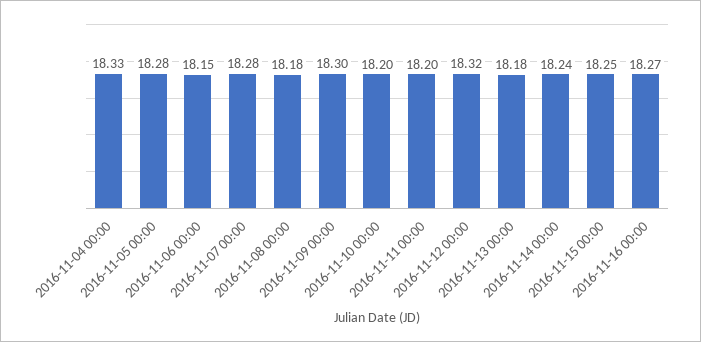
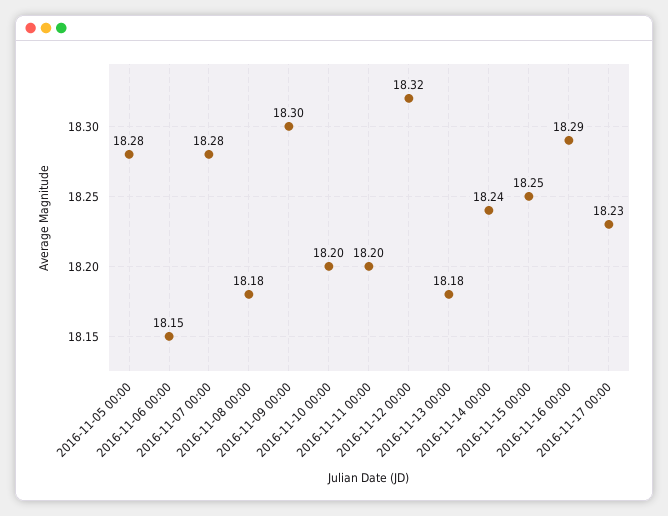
2016-11-04 00:00: 18.33 -> none
2016-11-16 00:00: 18.27 -> 18.29
2016-11-17 00:00: none -> 18.23

